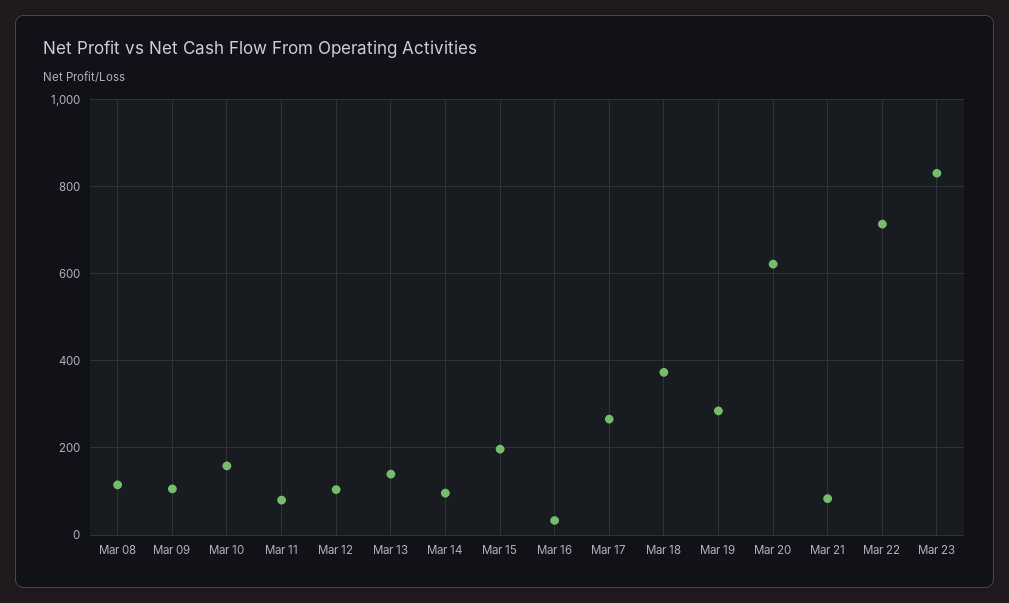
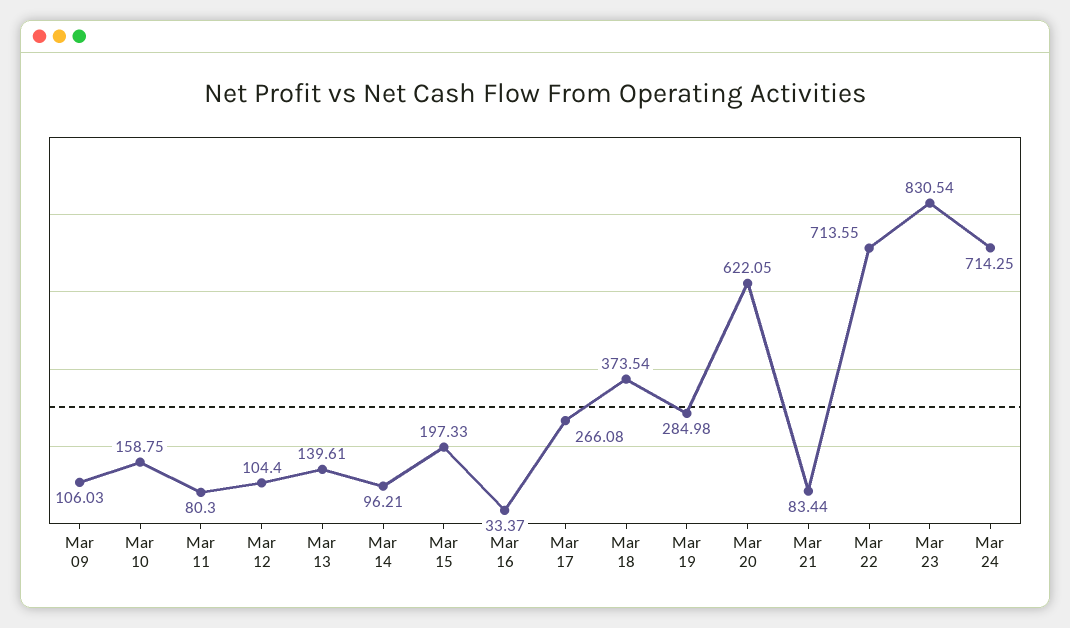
Mar 08: 120 -> none
Mar 24: none -> 714.25

